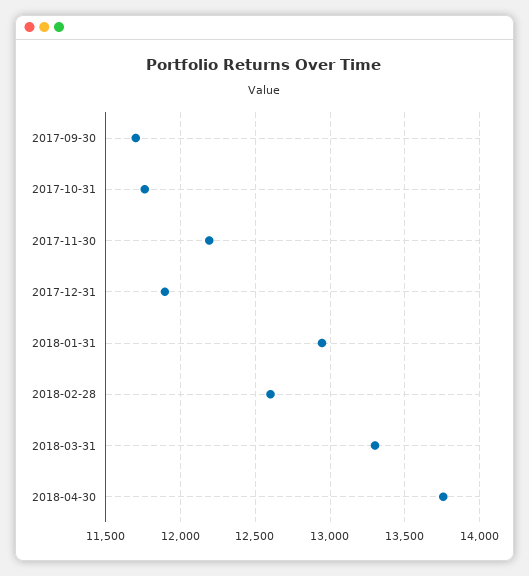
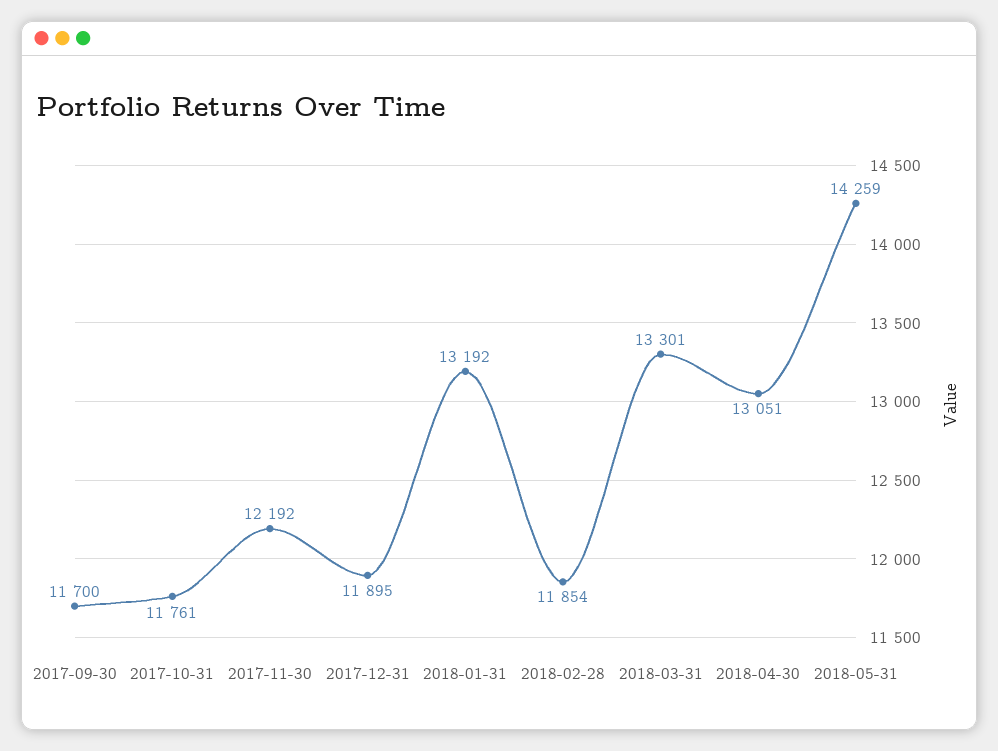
2018-01-31: 12950 -> 13192
2018-02-28: 12600 -> 11854
2018-04-30: 13750 -> 13051
2018-05-31: none -> 14259

